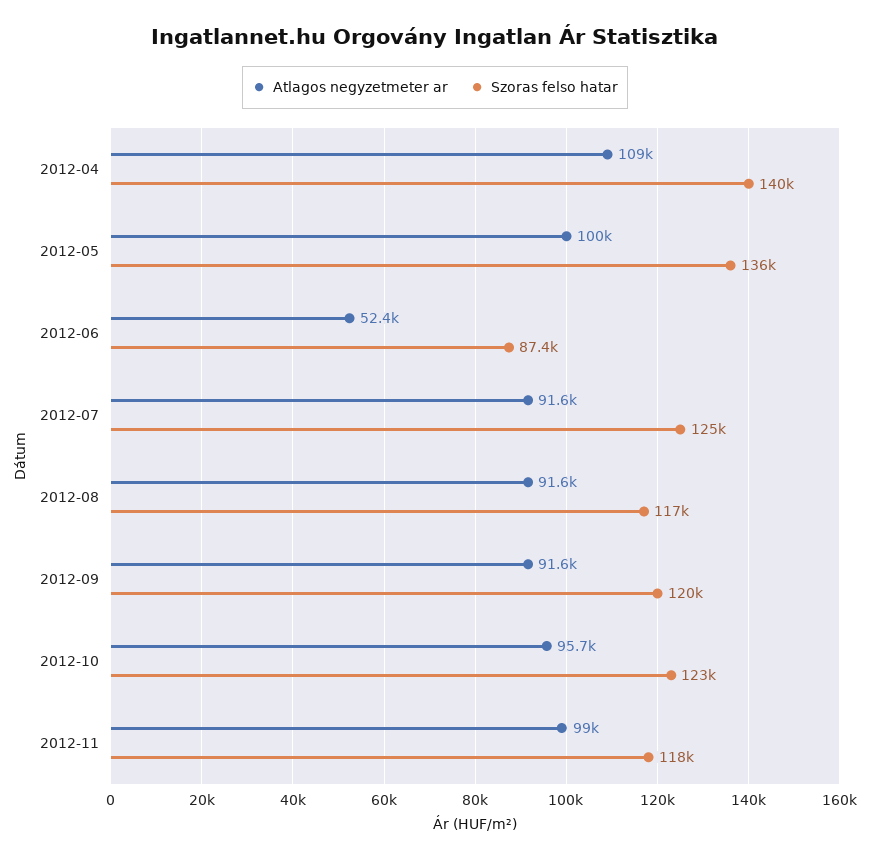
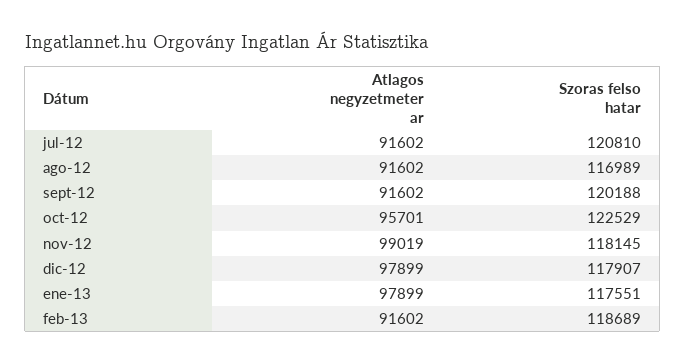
Atlagos negyzetmeter ar, 2012-04: 109000 -> none
Szoras felso hatar, 2012-04: 140000 -> none
Atlagos negyzetmeter ar, 2012-05: 100000 -> none
Szoras felso hatar, 2012-05: 136000 -> none
Atlagos negyzetmeter ar, 2012-06: 52400 -> none
Szoras felso hatar, 2012-06: 87400 -> none
Szoras felso hatar, 2012-07: 125000 -> 120810
Atlagos negyzetmeter ar, dic-12: none -> 97899
Szoras felso hatar, dic-12: none -> 117907
Atlagos negyzetmeter ar, ene-13: none -> 97899
Szoras felso hatar, ene-13: none -> 117551
Atlagos negyzetmeter ar, feb-13: none -> 91602
Szoras felso hatar, feb-13: none -> 118689

